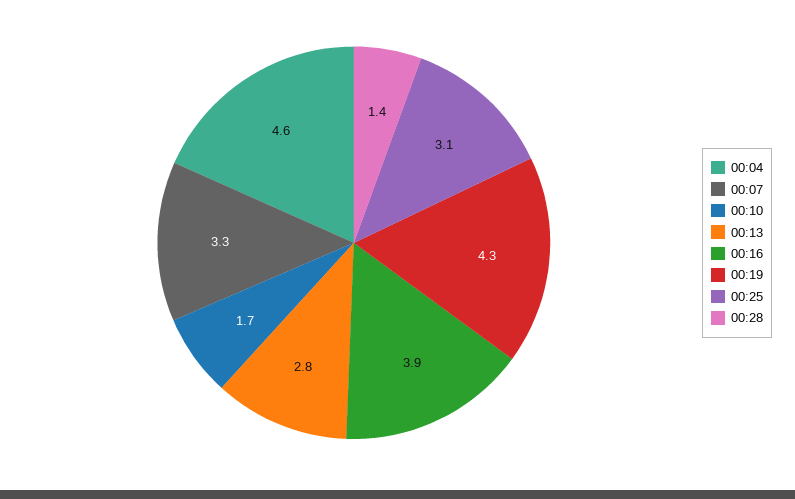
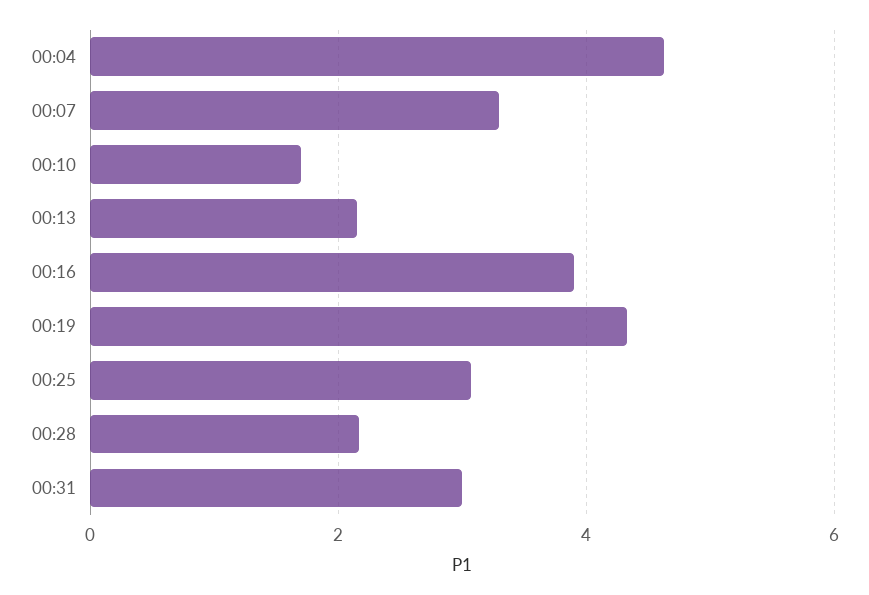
00:13: 2.8 -> 2.2
00:28: 1.4 -> 2.2
00:31: none -> 3

